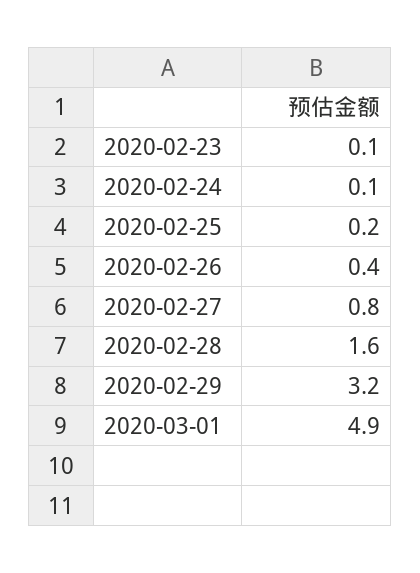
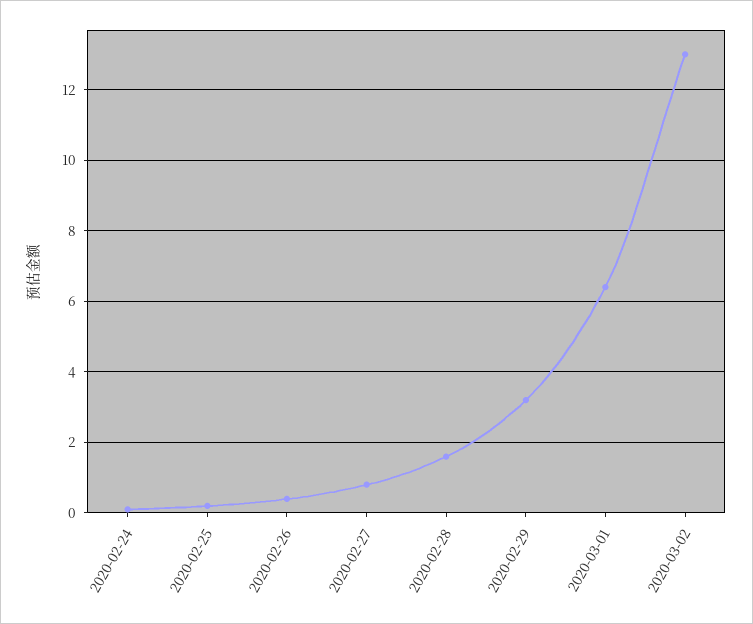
2020-02-23: 0.1 -> none
2020-03-01: 4.9 -> 6.5
2020-03-02: none -> 13

